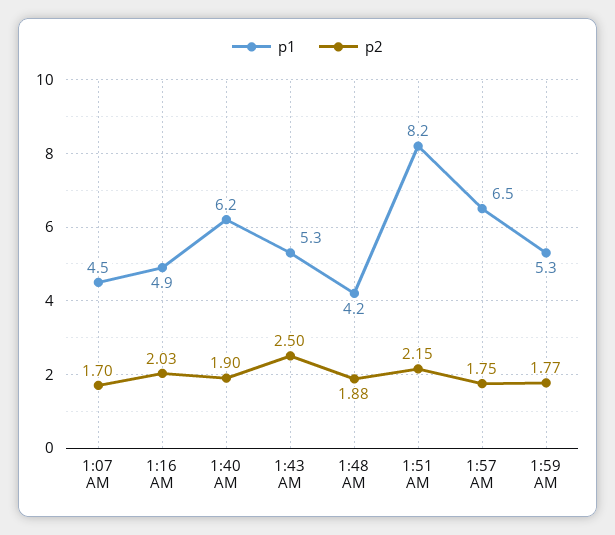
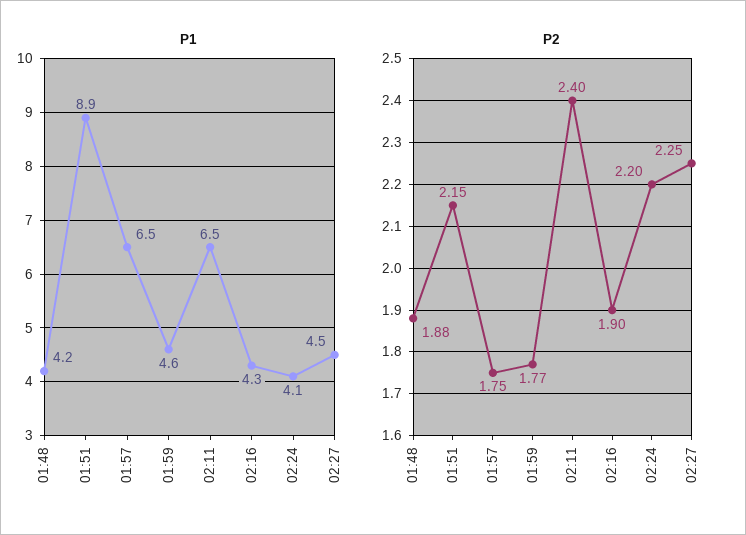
p1, 1:07 AM: 4.5 -> none
p2, 1:07 AM: 1.7 -> none
p1, 1:16 AM: 4.9 -> none
p2, 1:16 AM: 2.03 -> none
p1, 1:40 AM: 6.2 -> none
p2, 1:40 AM: 1.9 -> none
p1, 1:43 AM: 5.3 -> none
p2, 1:43 AM: 2.5 -> none
p1, 1:51 AM: 8.2 -> 8.9
p1, 1:59 AM: 5.3 -> 4.6
p1, 02:11: none -> 6.5
p1, 02:16: none -> 4.3
p1, 02:24: none -> 4.1
p1, 02:27: none -> 4.5
p2, 02:11: none -> 2.4
p2, 02:16: none -> 1.9
p2, 02:24: none -> 2.2
p2, 02:27: none -> 2.25

